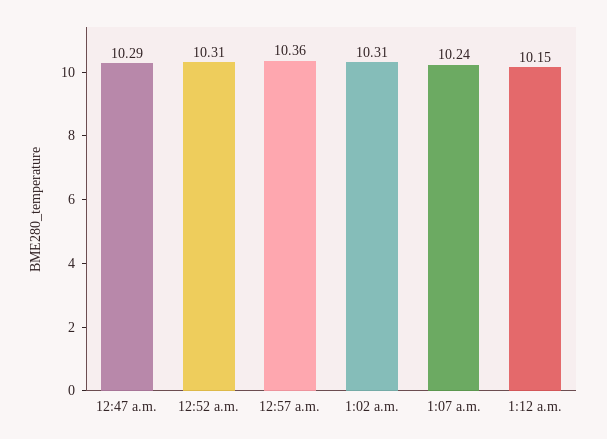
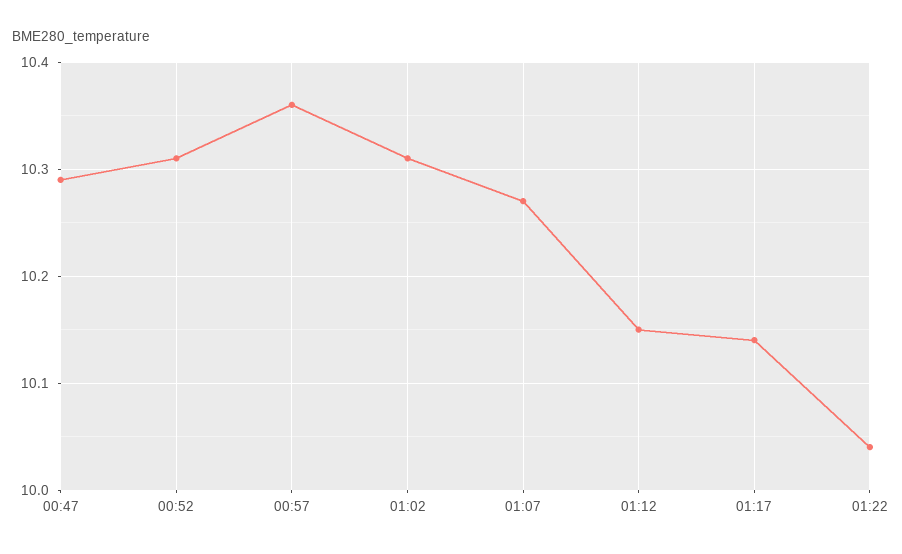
1:07 a.m.: 10.24 -> 10.27
01:17: none -> 10.14
01:22: none -> 10.04

